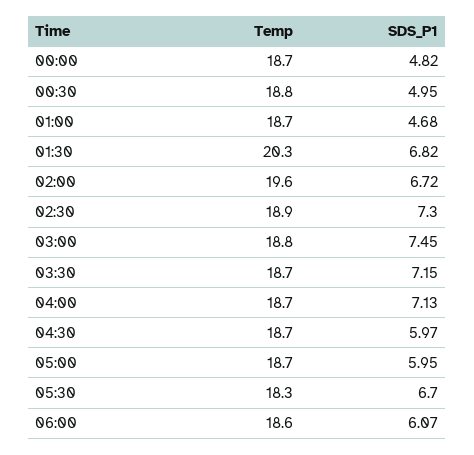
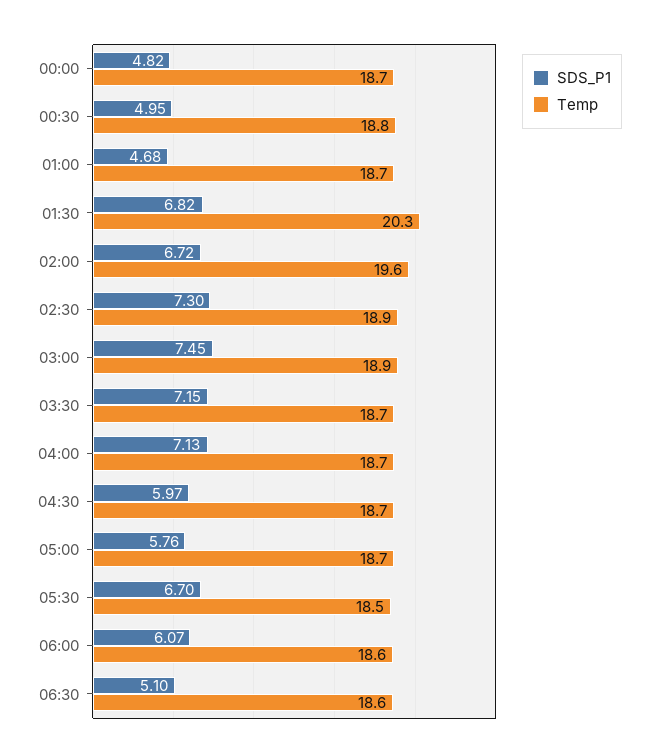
Temp, 03:00: 18.8 -> 18.9
SDS_P1, 05:00: 5.95 -> 5.76
Temp, 05:30: 18.3 -> 18.5
SDS_P1, 06:30: none -> 5.1
Temp, 06:30: none -> 18.6

